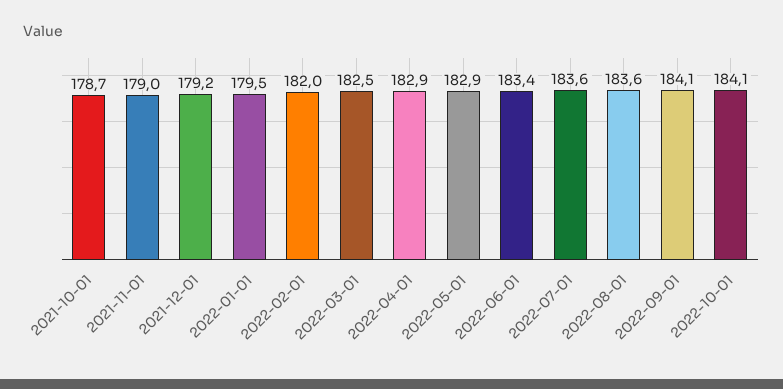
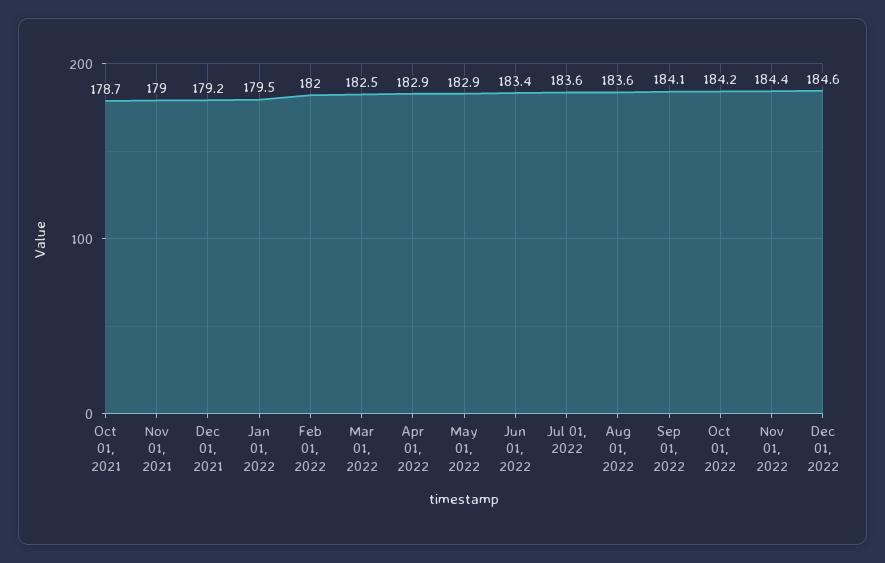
2022-10-01: 184.1 -> 184.2
Nov 01, 2022: none -> 184.4
Dec 01, 2022: none -> 184.6

